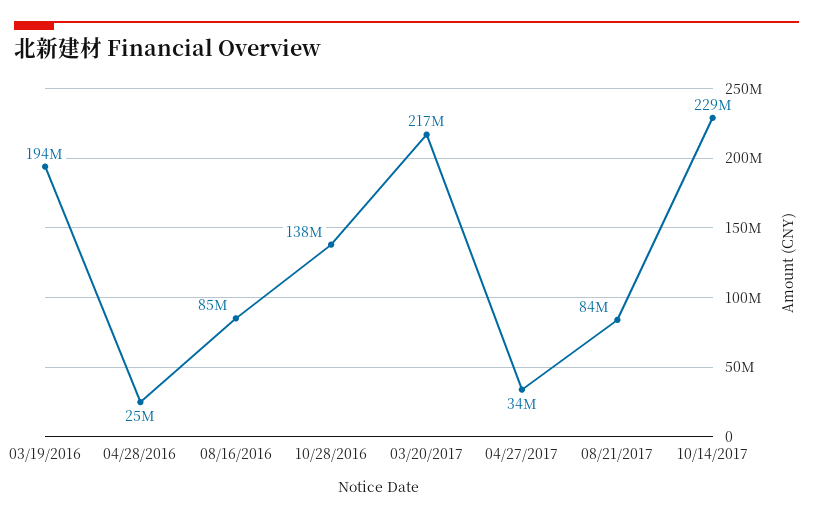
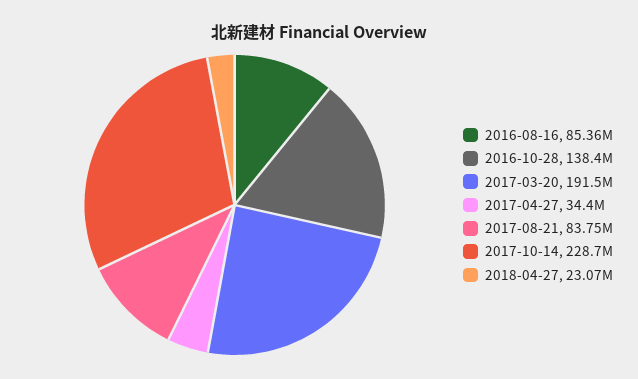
03/19/2016: 194000000 -> none
04/28/2016: 25000000 -> none
03/20/2017: 217000000 -> 191500000
2018-04-27: none -> 23070000

